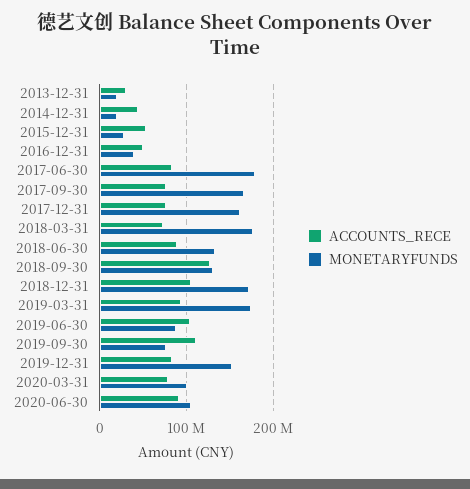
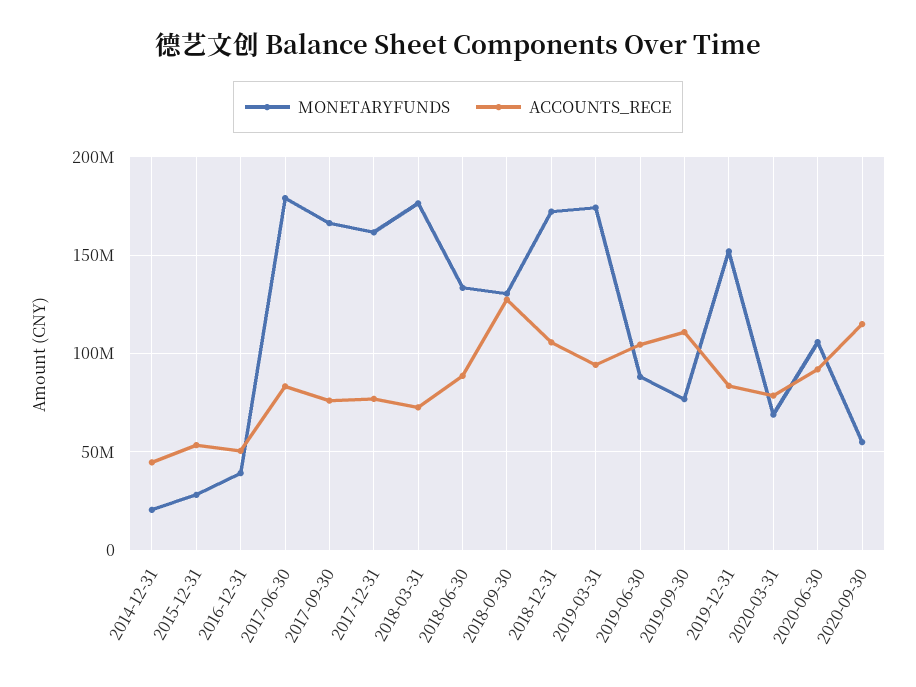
ACCOUNTS_RECE, 2013-12-31: 30000000 -> none
MONETARYFUNDS, 2013-12-31: 20000000 -> none
MONETARYFUNDS, 2020-03-31: 100000000 -> 70000000
MONETARYFUNDS, 2020-09-30: none -> 55000000
ACCOUNTS_RECE, 2020-09-30: none -> 115000000

